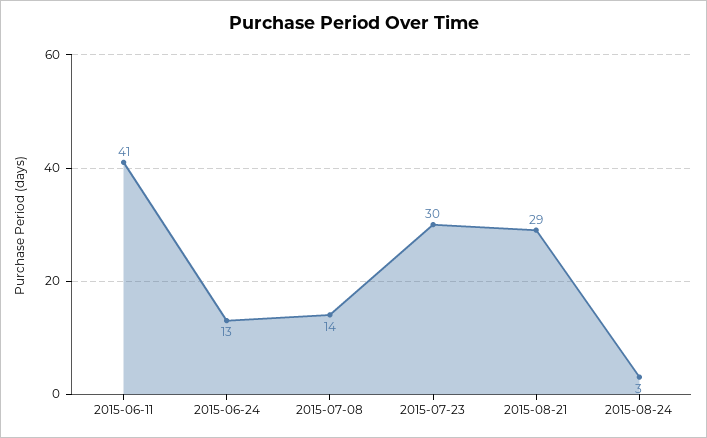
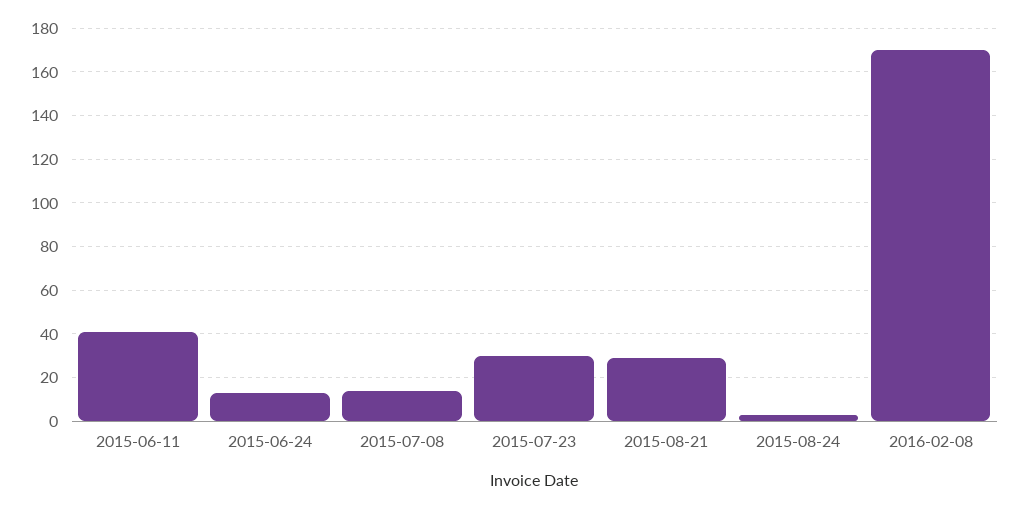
2016-02-08: none -> 170

